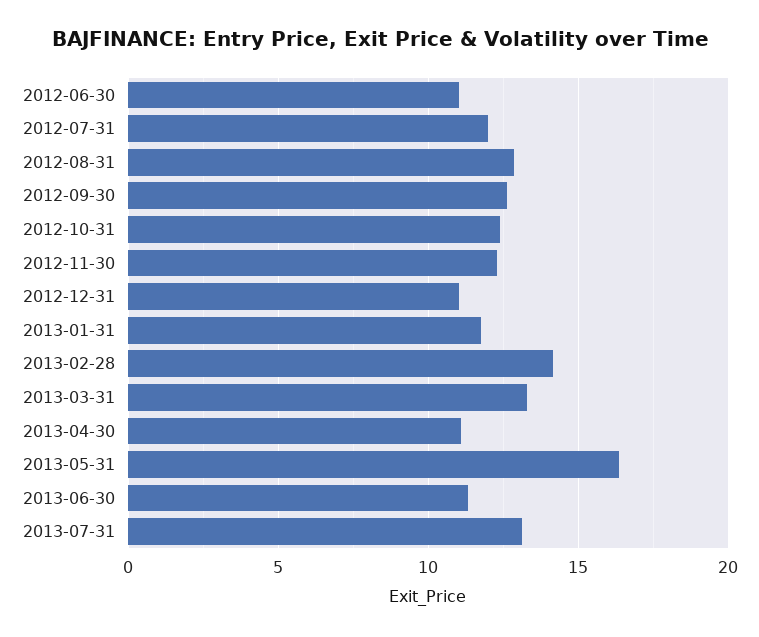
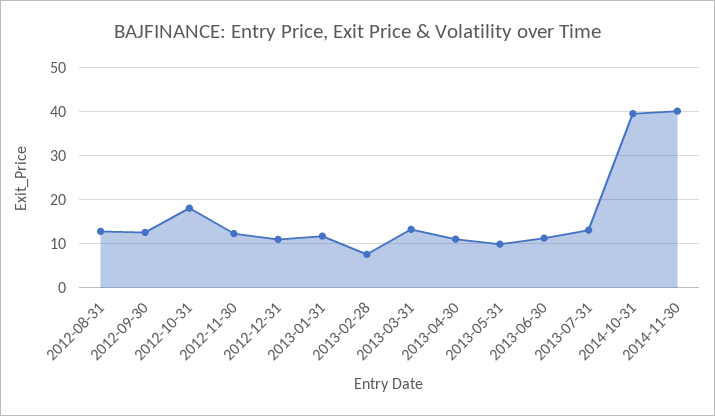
2012-06-30: 11 -> none
2012-07-31: 12 -> none
2012-10-31: 12.5 -> 18
2013-02-28: 14 -> 8
2013-05-31: 16.5 -> 10
2014-10-31: none -> 40
2014-11-30: none -> 40

